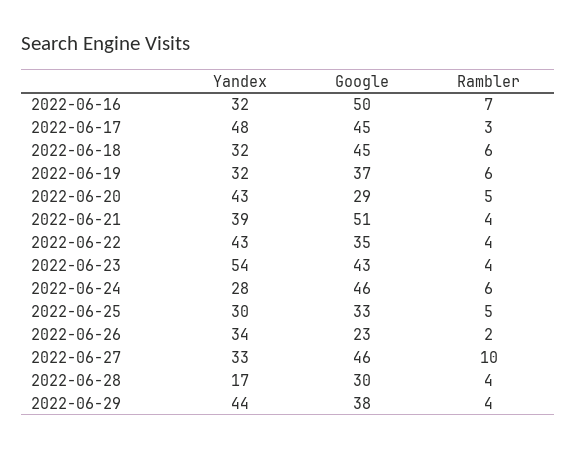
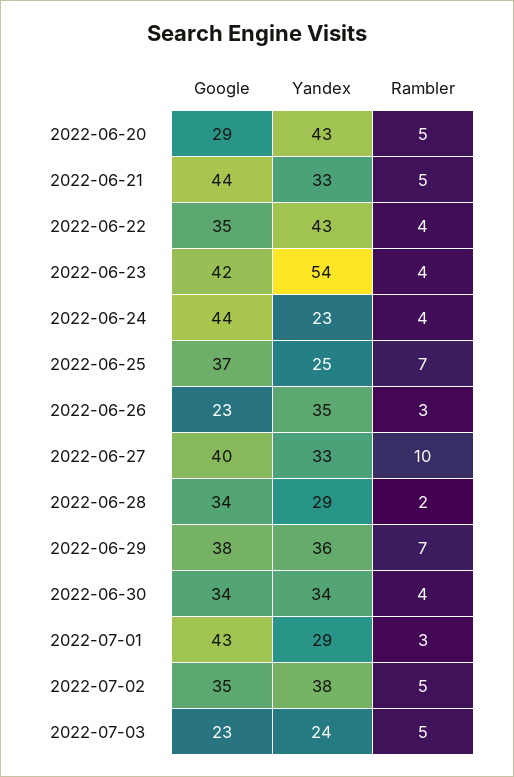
Yandex, 2022-06-16: 32 -> none
Google, 2022-06-16: 50 -> none
Rambler, 2022-06-16: 7 -> none
Yandex, 2022-06-17: 48 -> none
Google, 2022-06-17: 45 -> none
Rambler, 2022-06-17: 3 -> none
Yandex, 2022-06-18: 32 -> none
Google, 2022-06-18: 45 -> none
Rambler, 2022-06-18: 6 -> none
Yandex, 2022-06-19: 32 -> none
Google, 2022-06-19: 37 -> none
Rambler, 2022-06-19: 6 -> none
Yandex, 2022-06-21: 39 -> 33
Google, 2022-06-21: 51 -> 44
Rambler, 2022-06-21: 4 -> 5
Google, 2022-06-23: 43 -> 42
Yandex, 2022-06-24: 28 -> 23
Google, 2022-06-24: 46 -> 44
Rambler, 2022-06-24: 6 -> 4
Yandex, 2022-06-25: 30 -> 25
Google, 2022-06-25: 33 -> 37
Rambler, 2022-06-25: 5 -> 7
Yandex, 2022-06-26: 34 -> 35
Rambler, 2022-06-26: 2 -> 3
Google, 2022-06-27: 46 -> 40
Yandex, 2022-06-28: 17 -> 29
Google, 2022-06-28: 30 -> 34
Rambler, 2022-06-28: 4 -> 2
Yandex, 2022-06-29: 44 -> 36
Rambler, 2022-06-29: 4 -> 7
Google, 2022-06-30: none -> 34
Yandex, 2022-06-30: none -> 34
Rambler, 2022-06-30: none -> 4
Google, 2022-07-01: none -> 43
Yandex, 2022-07-01: none -> 29
Rambler, 2022-07-01: none -> 3
Google, 2022-07-02: none -> 35
Yandex, 2022-07-02: none -> 38
Rambler, 2022-07-02: none -> 5
Google, 2022-07-03: none -> 23
Yandex, 2022-07-03: none -> 24
Rambler, 2022-07-03: none -> 5

